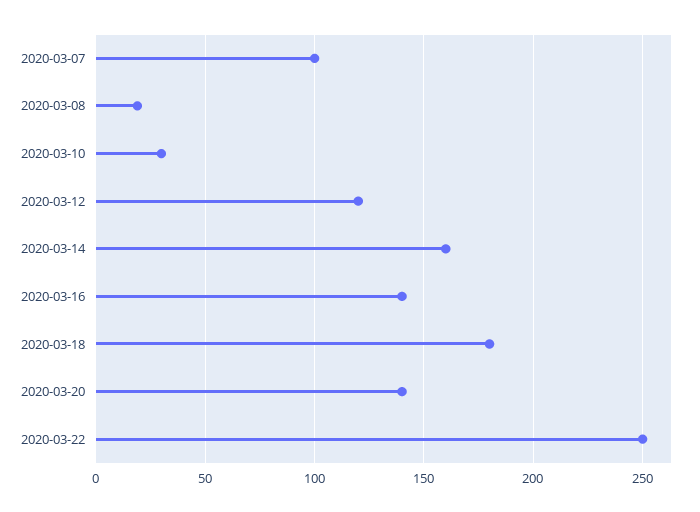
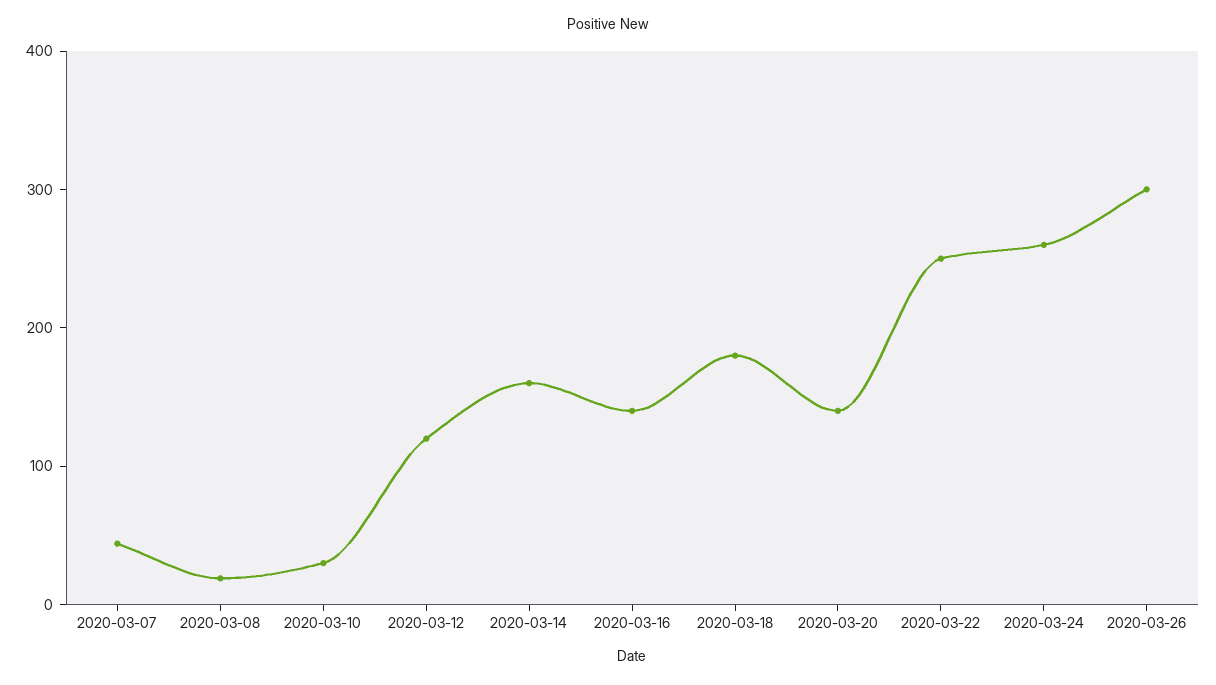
2020-03-07: 100 -> 40
2020-03-24: none -> 260
2020-03-26: none -> 300

